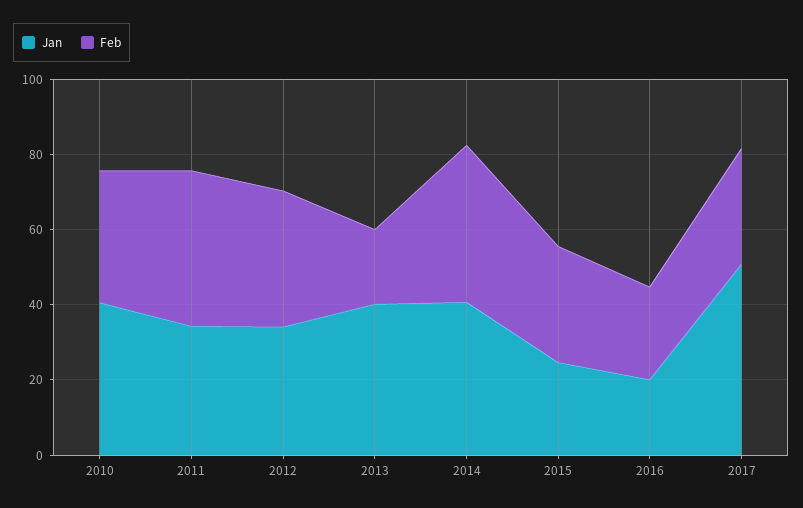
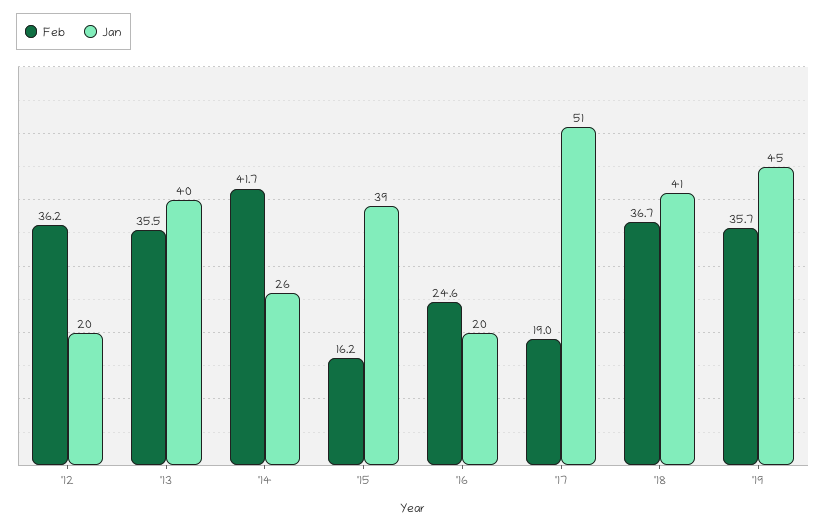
Jan, 2010: 40 -> none
Feb, 2010: 35 -> none
Jan, 2011: 35 -> none
Feb, 2011: 40 -> none
Jan, 2012: 35 -> 20
Feb, 2013: 20 -> 35.5
Jan, 2014: 40 -> 26
Jan, 2015: 25 -> 39
Feb, 2015: 30 -> 16.2
Feb, 2017: 30 -> 19
Feb, '18: none -> 36.7
Jan, '18: none -> 41
Feb, '19: none -> 35.7
Jan, '19: none -> 45

